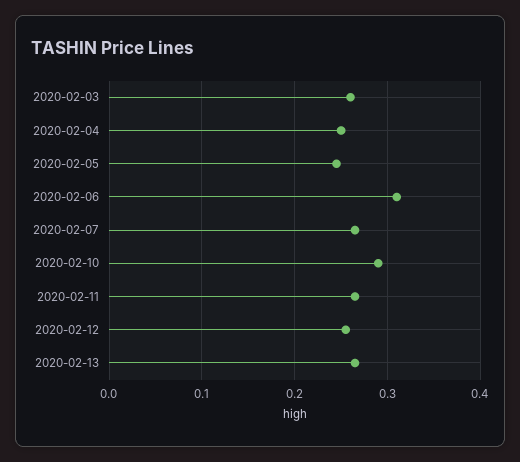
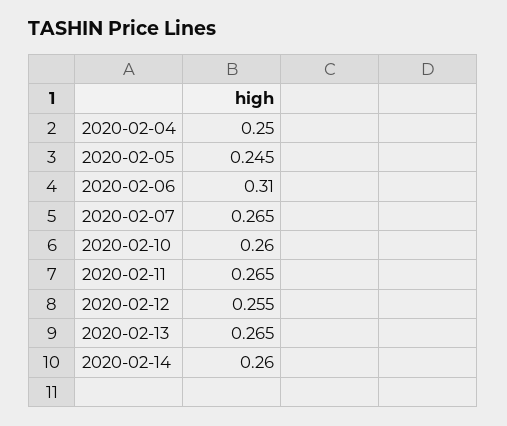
2020-02-03: 0.26 -> none
2020-02-10: 0.29 -> 0.26
2020-02-14: none -> 0.26

